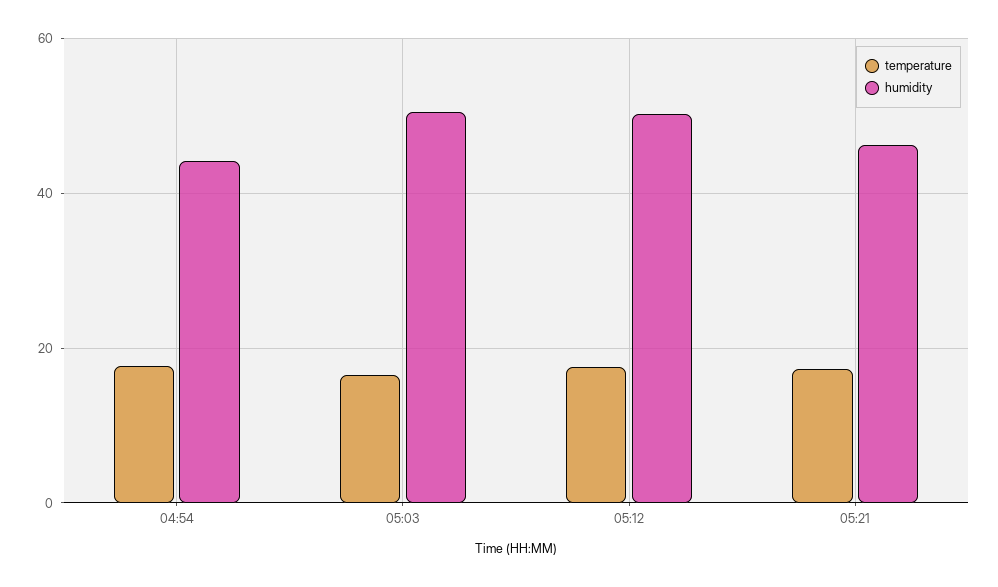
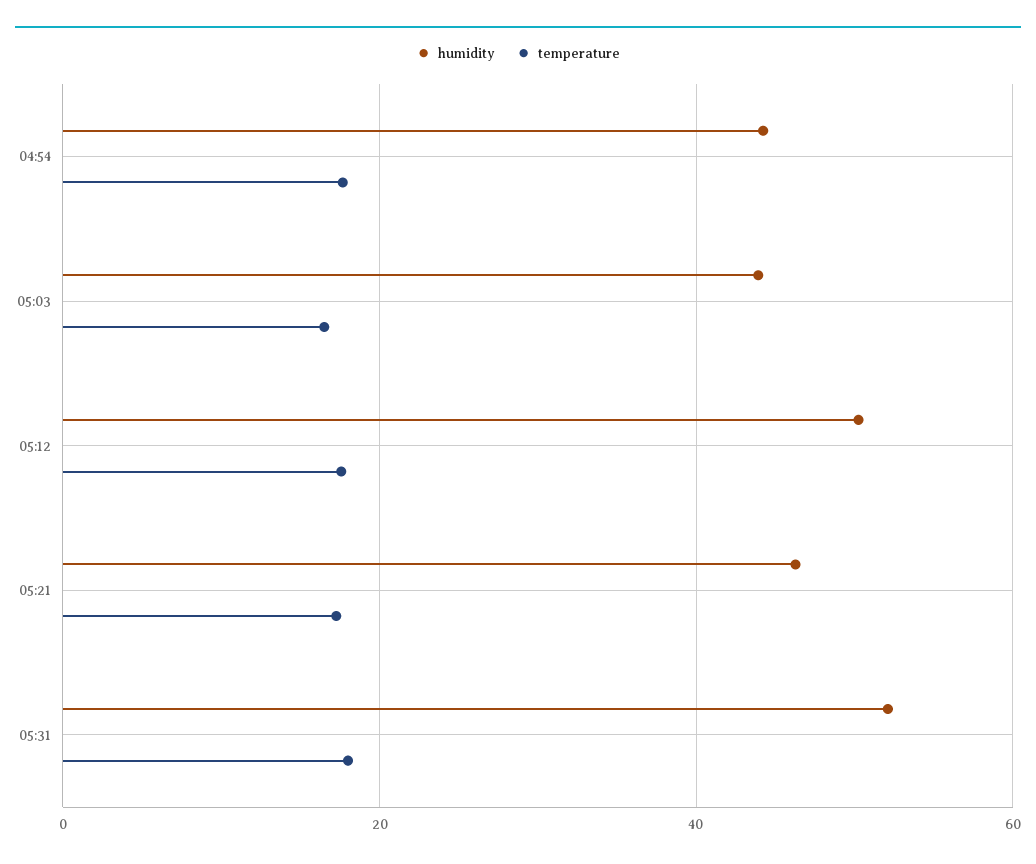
humidity, 05:03: 50 -> 44
humidity, 05:31: none -> 52
temperature, 05:31: none -> 18

